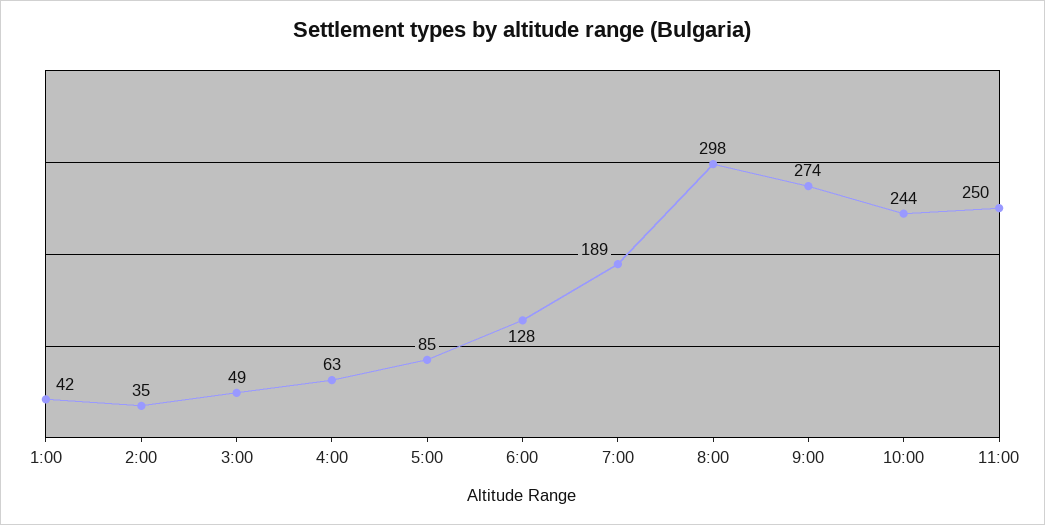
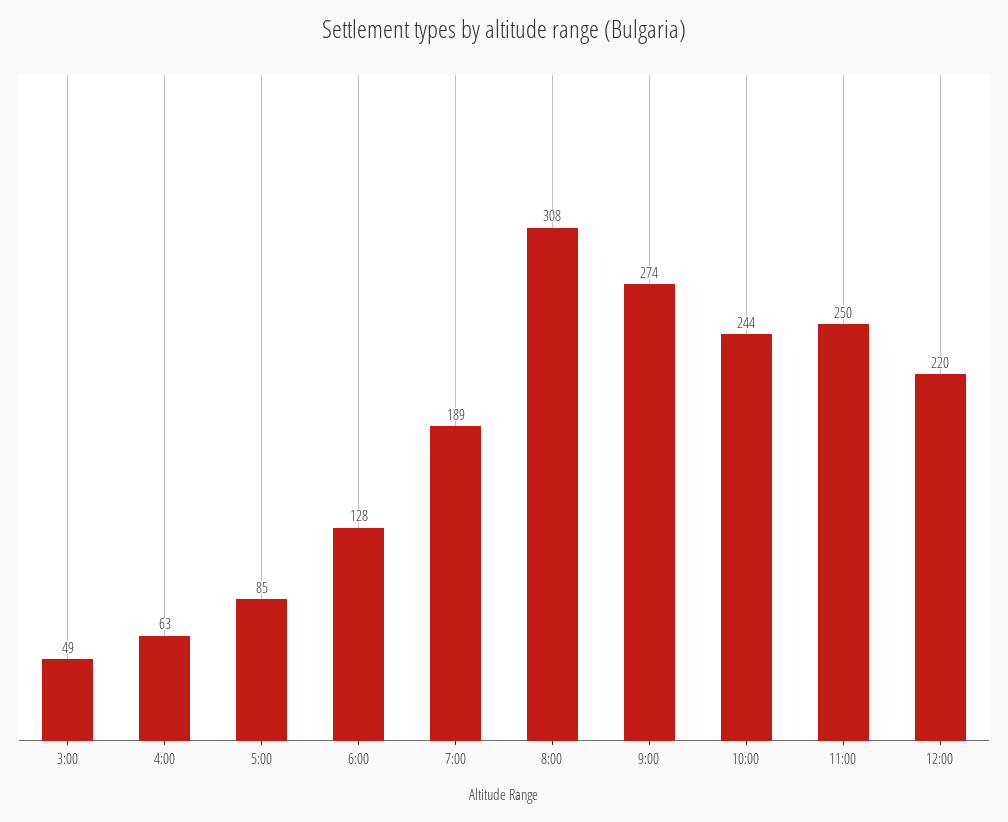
1:00: 42 -> none
2:00: 35 -> none
8:00: 298 -> 308
12:00: none -> 220

